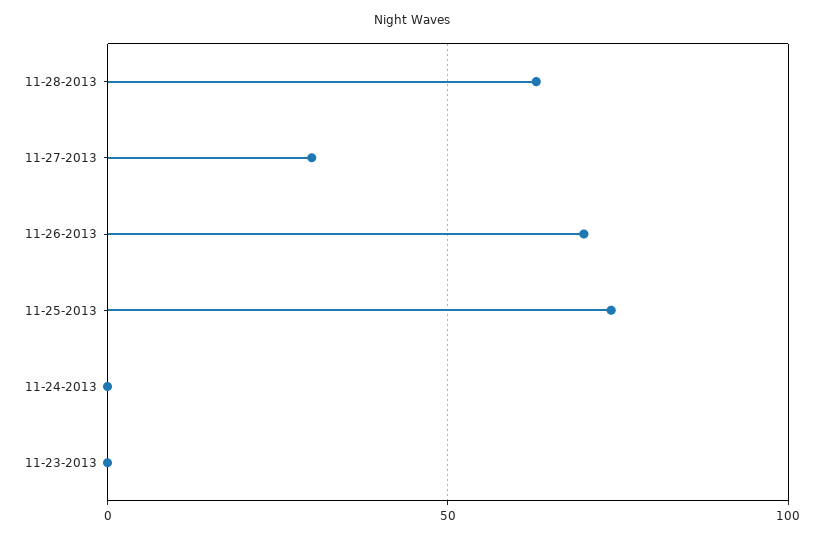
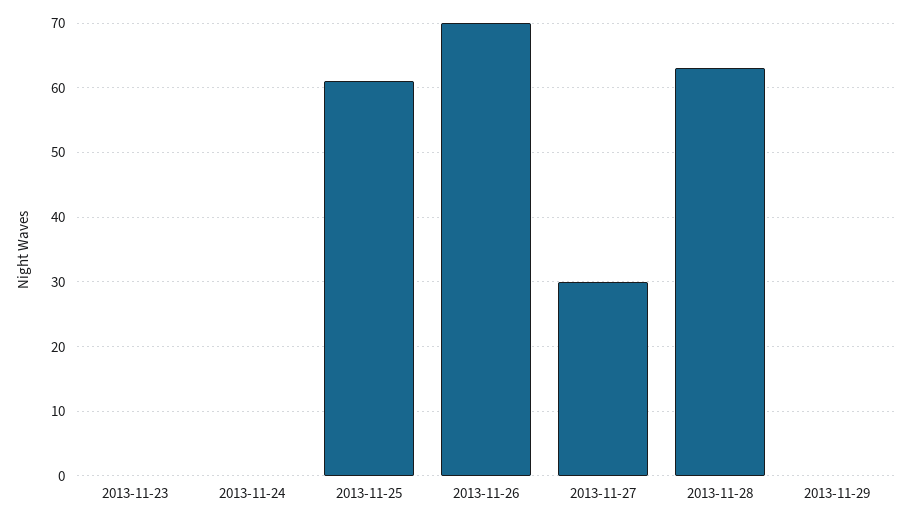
11-25-2013: 75 -> 61
2013-11-29: none -> 0

